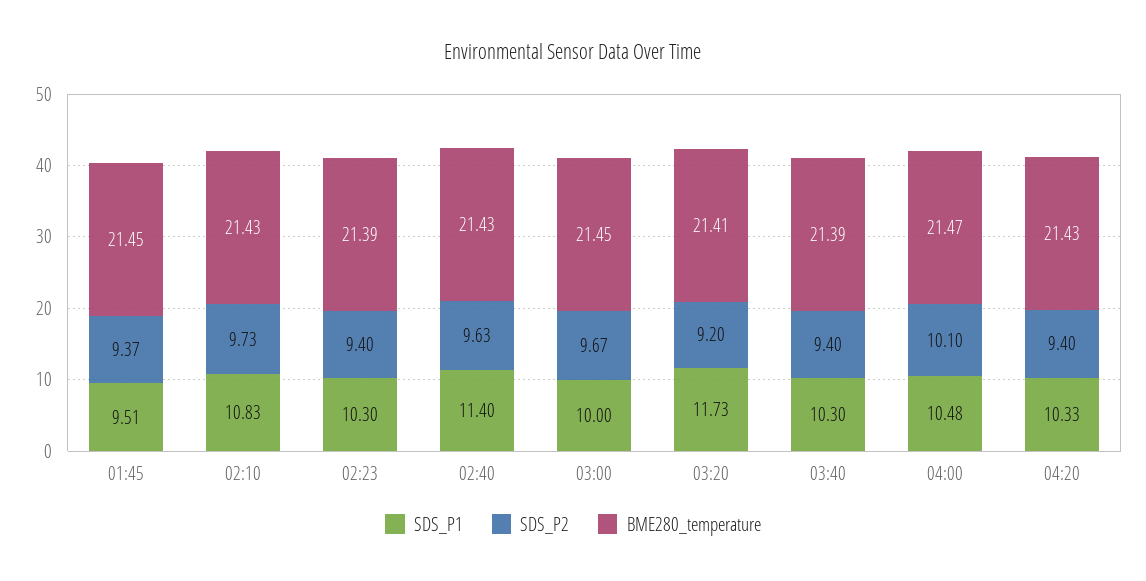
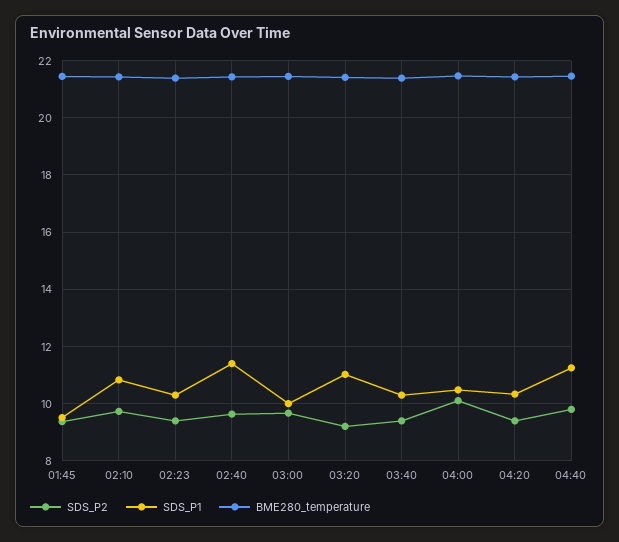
SDS_P1, 03:20: 11.73 -> 11
SDS_P2, 04:40: none -> 9.75
SDS_P1, 04:40: none -> 11.25
BME280_temperature, 04:40: none -> 21.5

